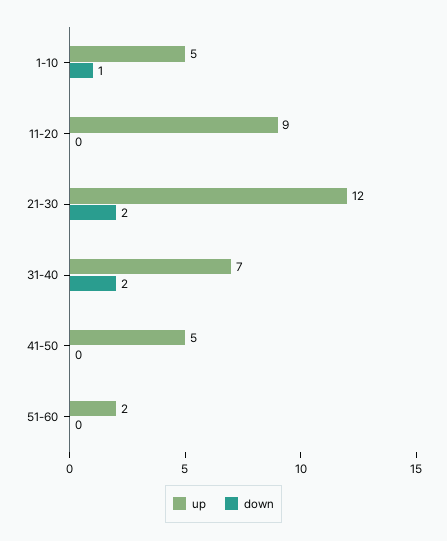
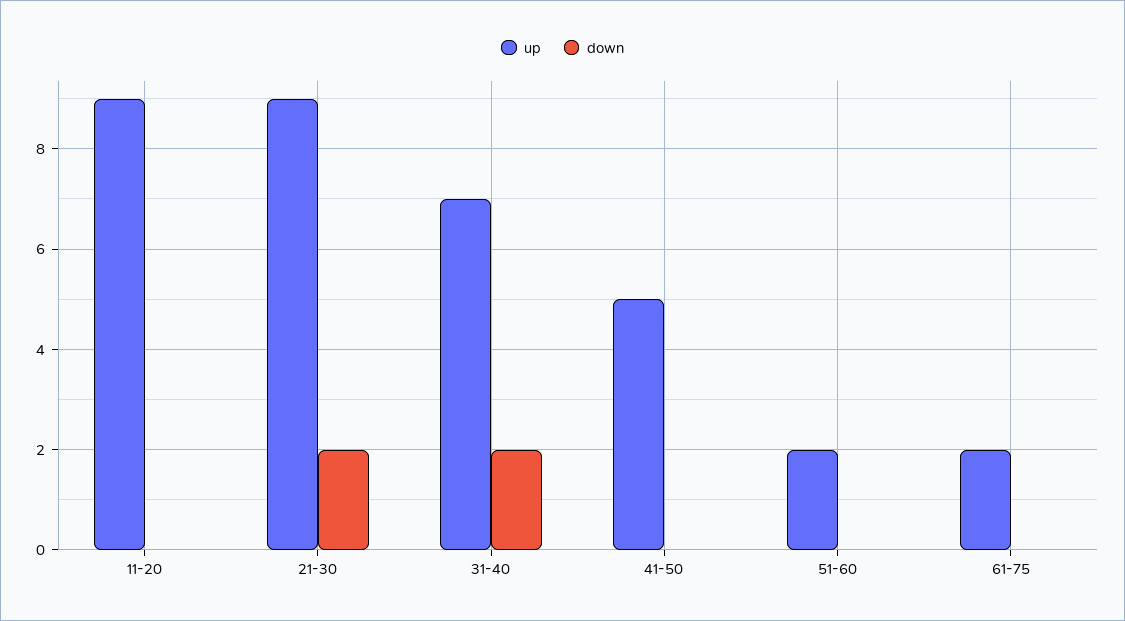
up, 1-10: 5 -> none
down, 1-10: 1 -> none
up, 21-30: 12 -> 9
up, 61-75: none -> 2
down, 61-75: none -> 0

